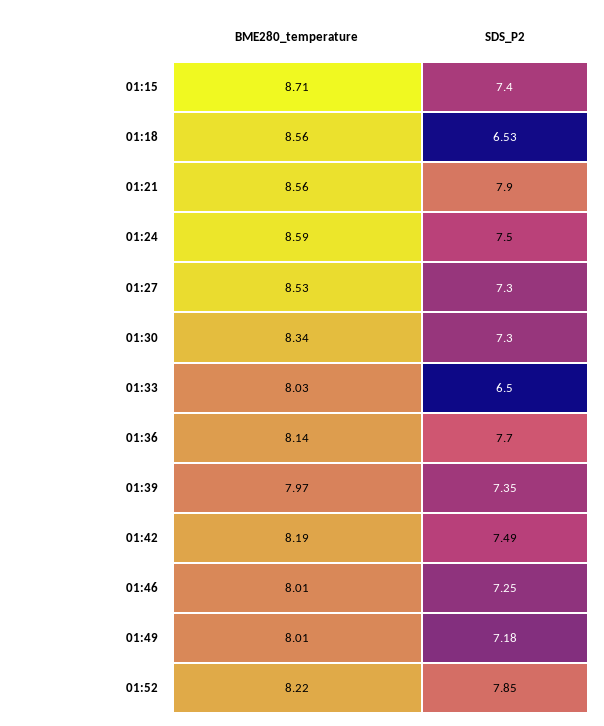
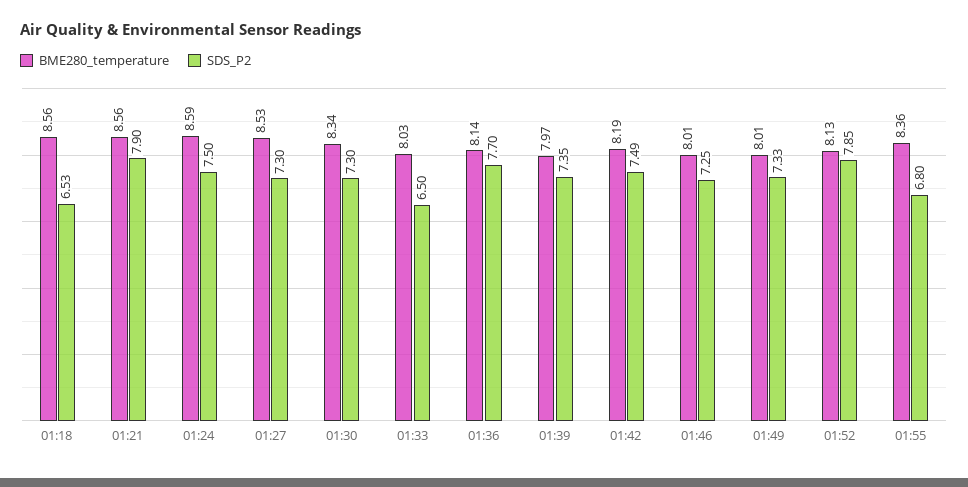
BME280_temperature, 01:15: 8.71 -> none
SDS_P2, 01:15: 7.4 -> none
SDS_P2, 01:49: 7.18 -> 7.33
BME280_temperature, 01:52: 8.22 -> 8.13
BME280_temperature, 01:55: none -> 8.36
SDS_P2, 01:55: none -> 6.8

